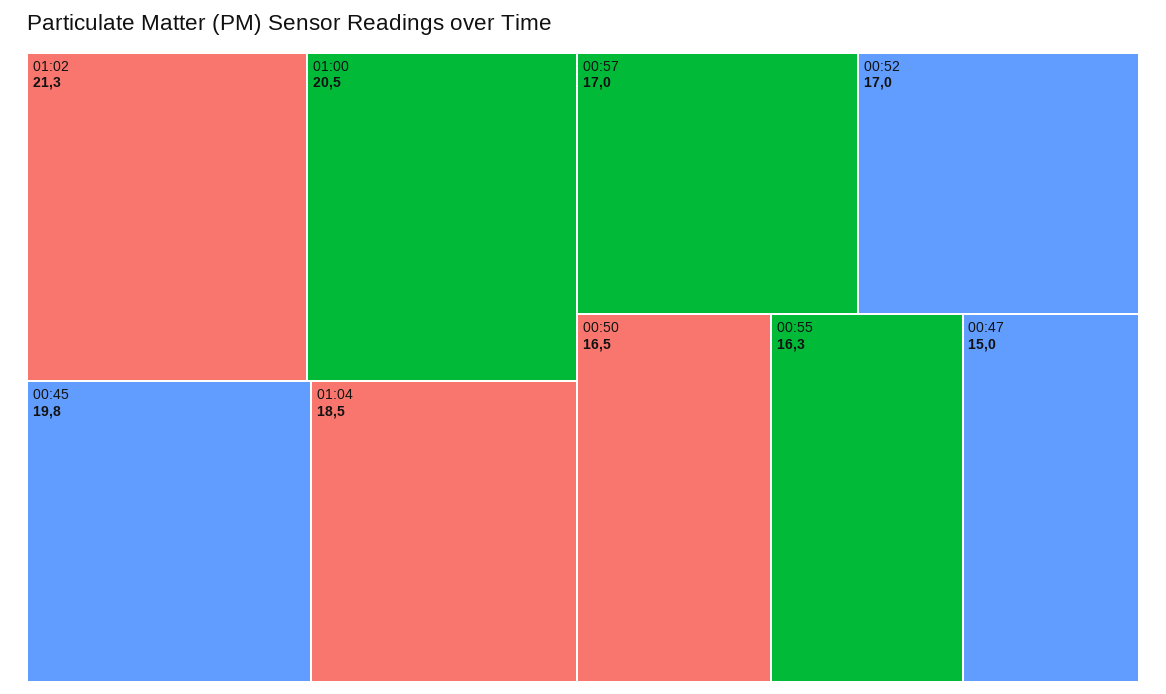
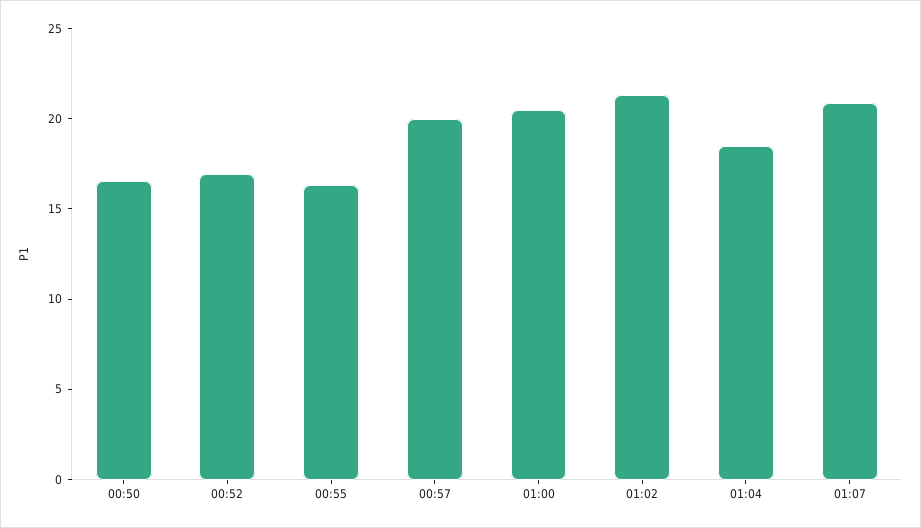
00:45: 19.8 -> none
00:57: 17 -> 20
00:47: 15 -> none
01:07: none -> 21

